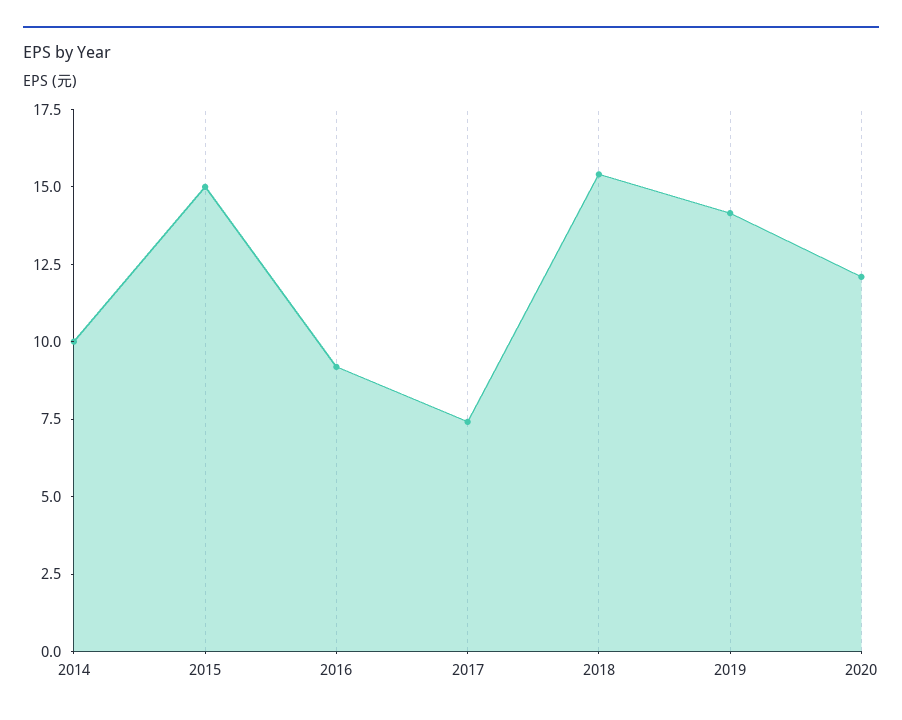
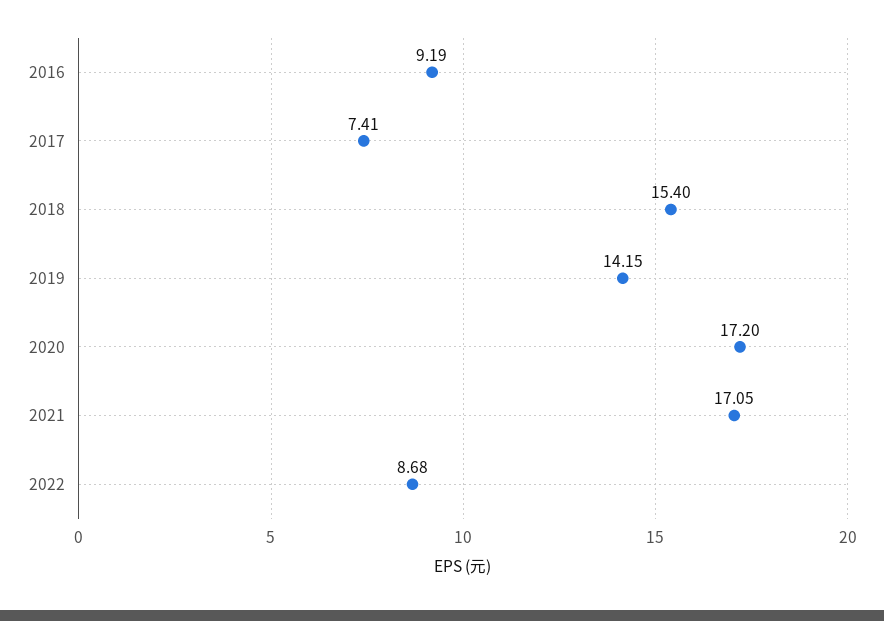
2014: 10 -> none
2015: 15 -> none
2020: 12 -> 17.2
2021: none -> 17.05
2022: none -> 8.68

